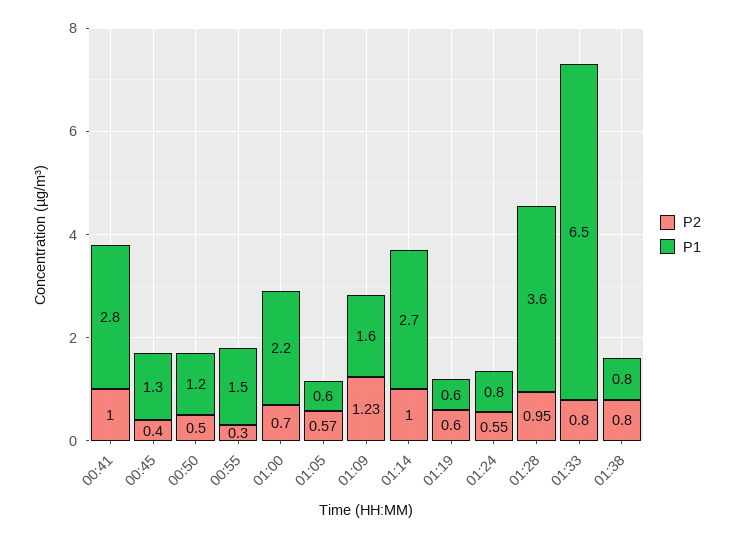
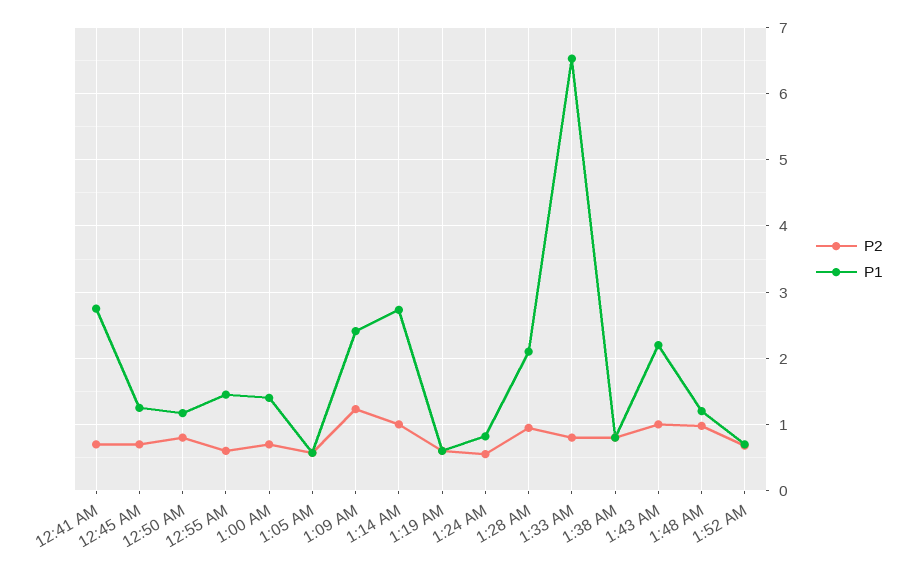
P2, 00:41: 1 -> 0.7
P2, 00:45: 0.4 -> 0.7
P2, 00:50: 0.5 -> 0.8
P2, 00:55: 0.3 -> 0.6
P1, 01:00: 2.2 -> 1.4
P1, 01:09: 1.6 -> 2.4
P1, 01:28: 3.6 -> 2.1
P2, 1:43 AM: none -> 1
P1, 1:43 AM: none -> 2.2
P2, 1:48 AM: none -> 1
P1, 1:48 AM: none -> 1.2
P2, 1:52 AM: none -> 0.7
P1, 1:52 AM: none -> 0.7

